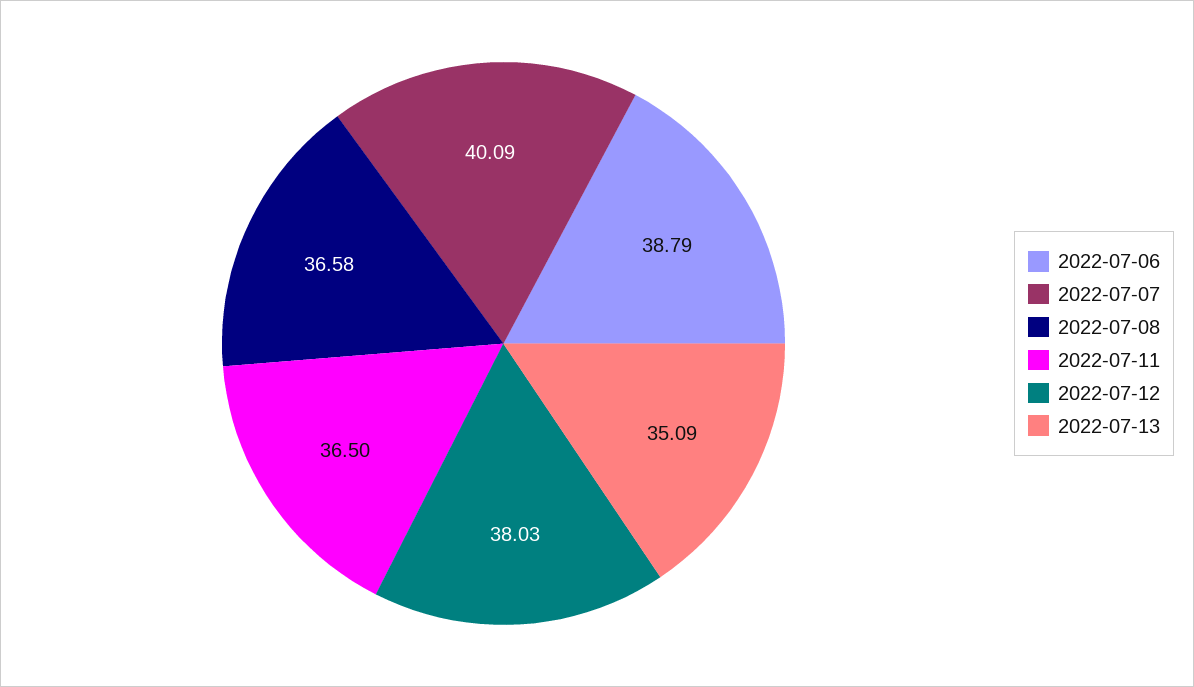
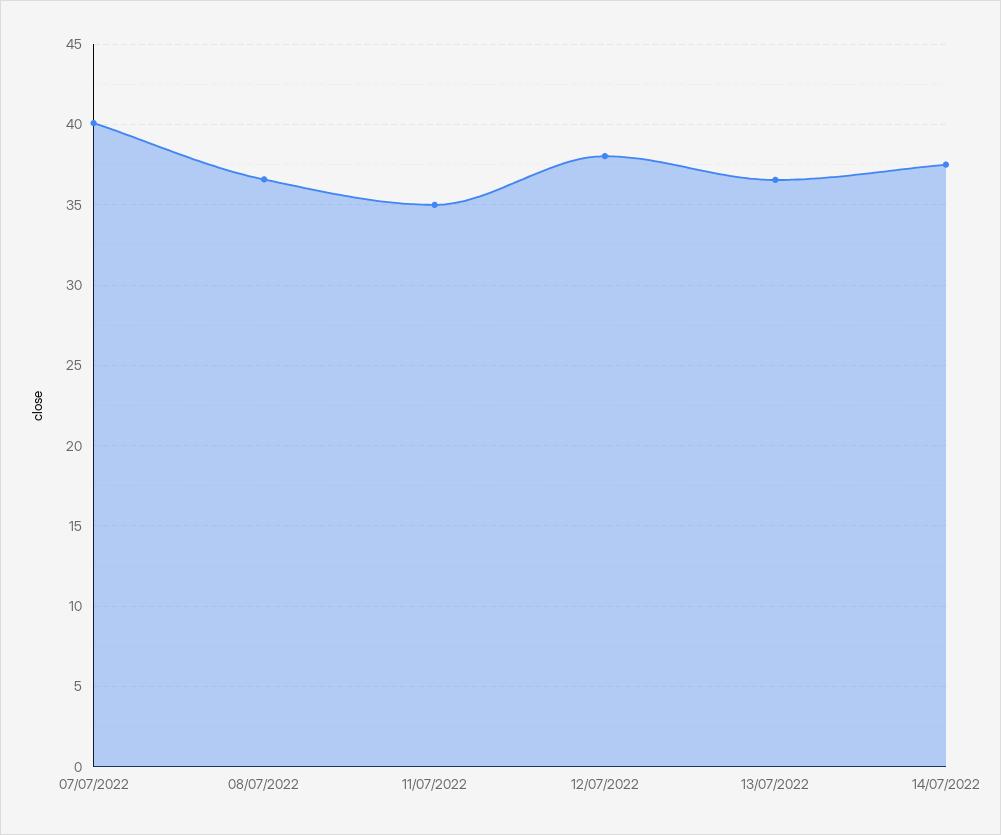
2022-07-06: 38.79 -> none
2022-07-11: 36.5 -> 35
2022-07-13: 35.09 -> 36.5
14/07/2022: none -> 37.5

